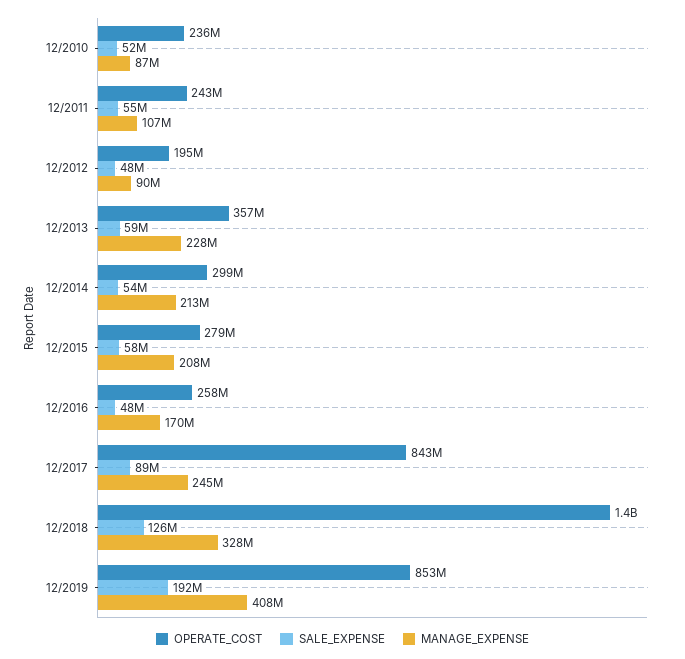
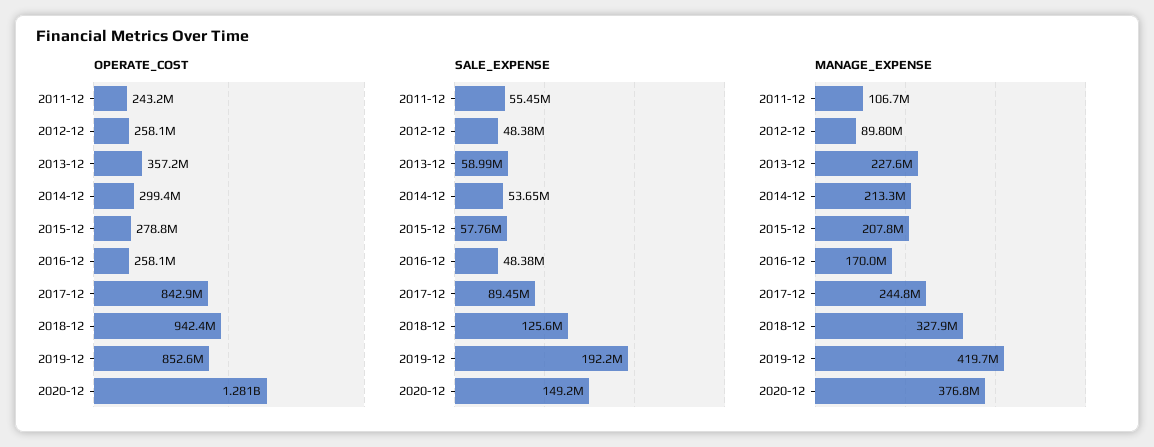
OPERATE_COST, 12/2010: 236000000 -> none
SALE_EXPENSE, 12/2010: 52000000 -> none
MANAGE_EXPENSE, 12/2010: 87000000 -> none
OPERATE_COST, 12/2012: 195000000 -> 258100000
OPERATE_COST, 12/2018: 1400000000 -> 942400000
MANAGE_EXPENSE, 12/2019: 408000000 -> 419700000
OPERATE_COST, 2020-12: none -> 1281000000
SALE_EXPENSE, 2020-12: none -> 149200000
MANAGE_EXPENSE, 2020-12: none -> 376800000

